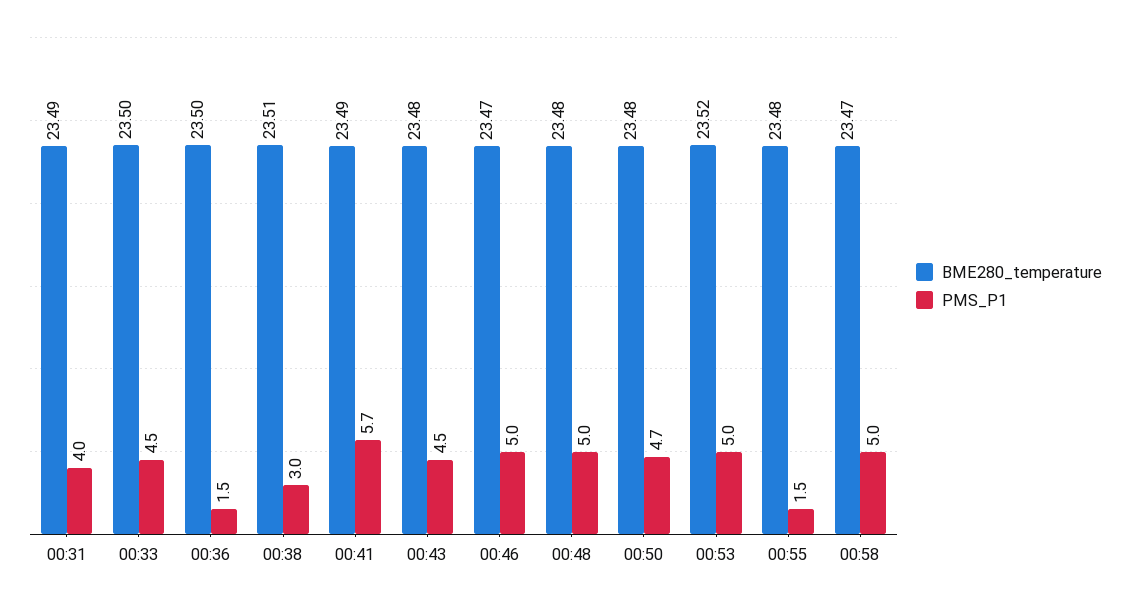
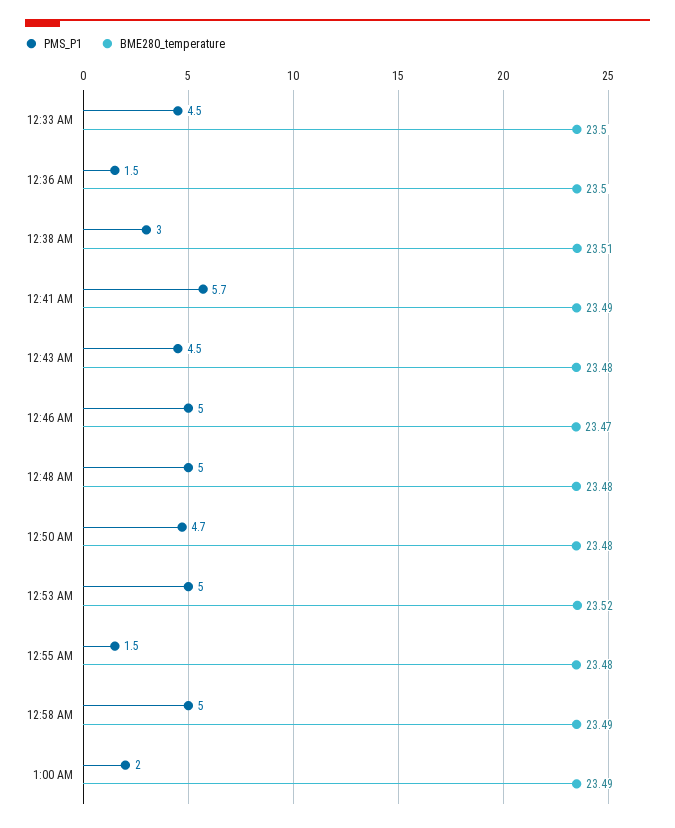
BME280_temperature, 00:31: 23.49 -> none
PMS_P1, 00:31: 4 -> none
BME280_temperature, 00:58: 23.47 -> 23.49
PMS_P1, 1:00 AM: none -> 2
BME280_temperature, 1:00 AM: none -> 23.49

